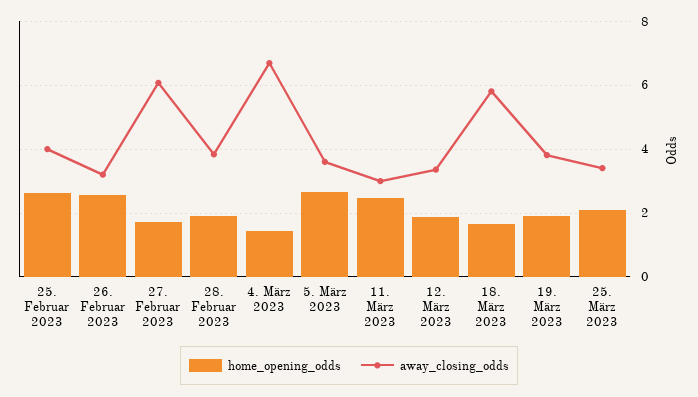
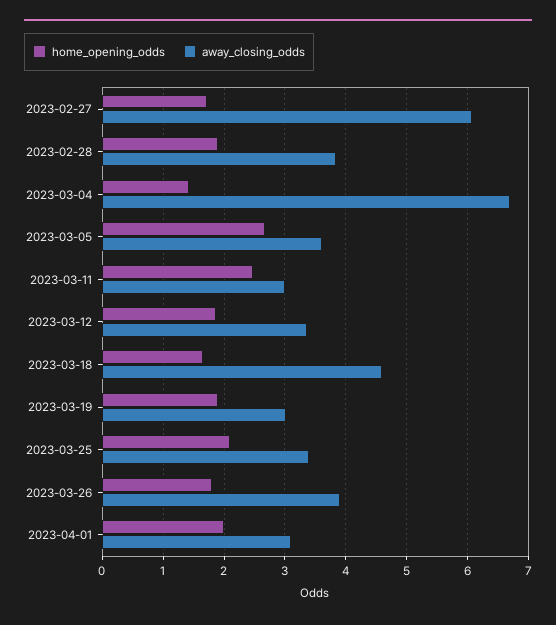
home_opening_odds, 25. Februar 2023: 2.6 -> none
away_closing_odds, 25. Februar 2023: 4 -> none
home_opening_odds, 26. Februar 2023: 2.6 -> none
away_closing_odds, 26. Februar 2023: 3.2 -> none
away_closing_odds, 18. März 2023: 5.8 -> 4.6
away_closing_odds, 19. März 2023: 3.8 -> 3
home_opening_odds, 2023-03-26: none -> 1.8
away_closing_odds, 2023-03-26: none -> 3.9
home_opening_odds, 2023-04-01: none -> 2
away_closing_odds, 2023-04-01: none -> 3.1

